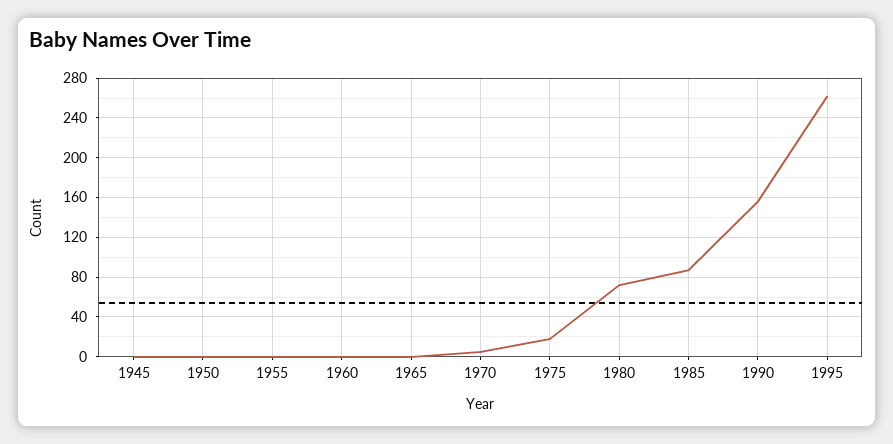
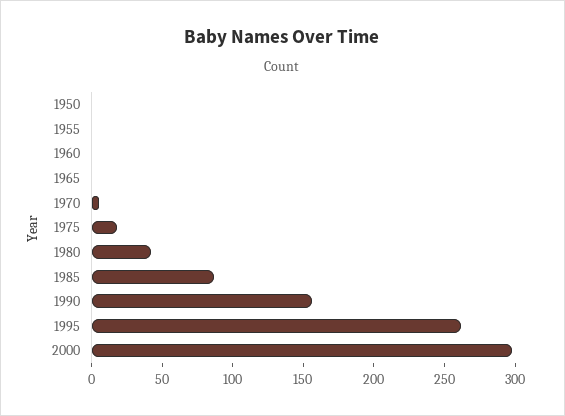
1945: 0 -> none
1980: 70 -> 40
2000: none -> 300

